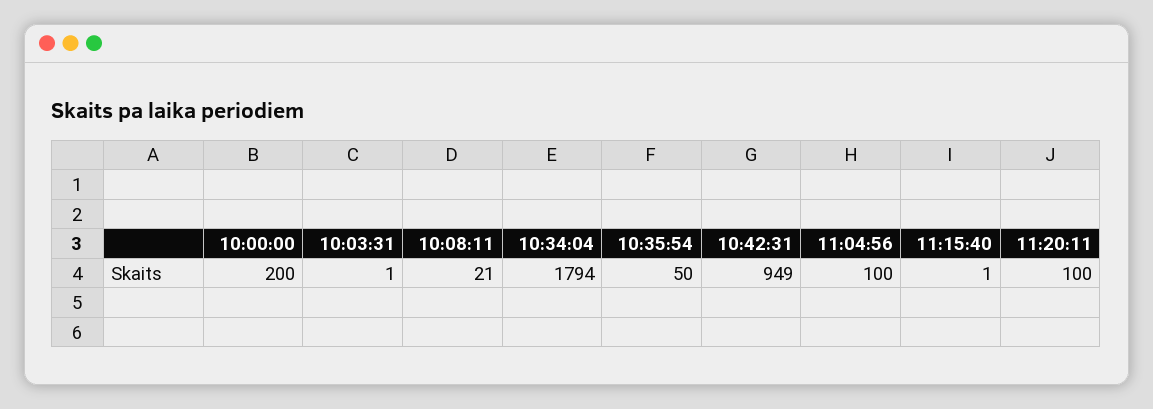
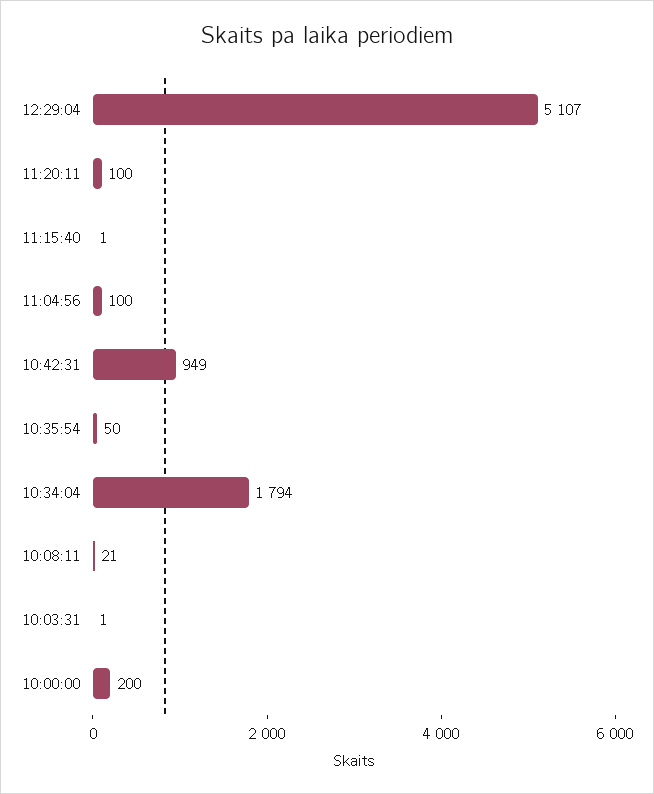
12:29:04: none -> 5107

